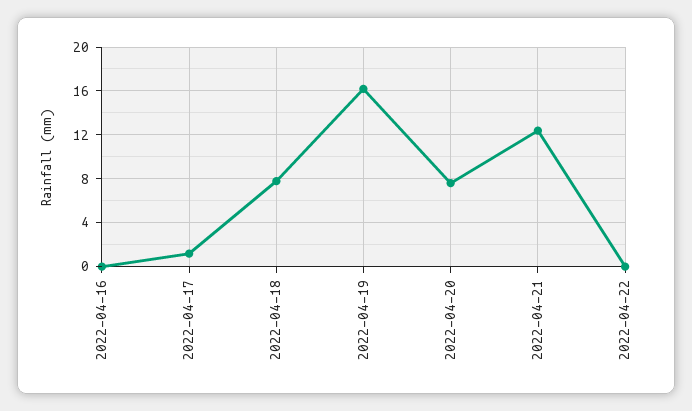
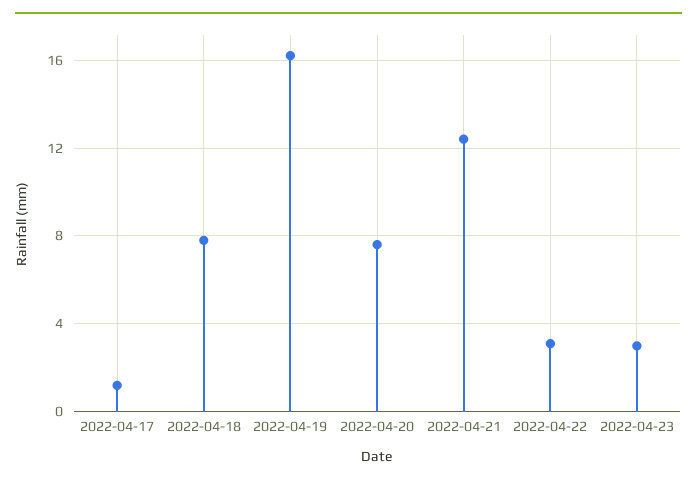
2022-04-16: 0 -> none
2022-04-22: 0 -> 3
2022-04-23: none -> 3

